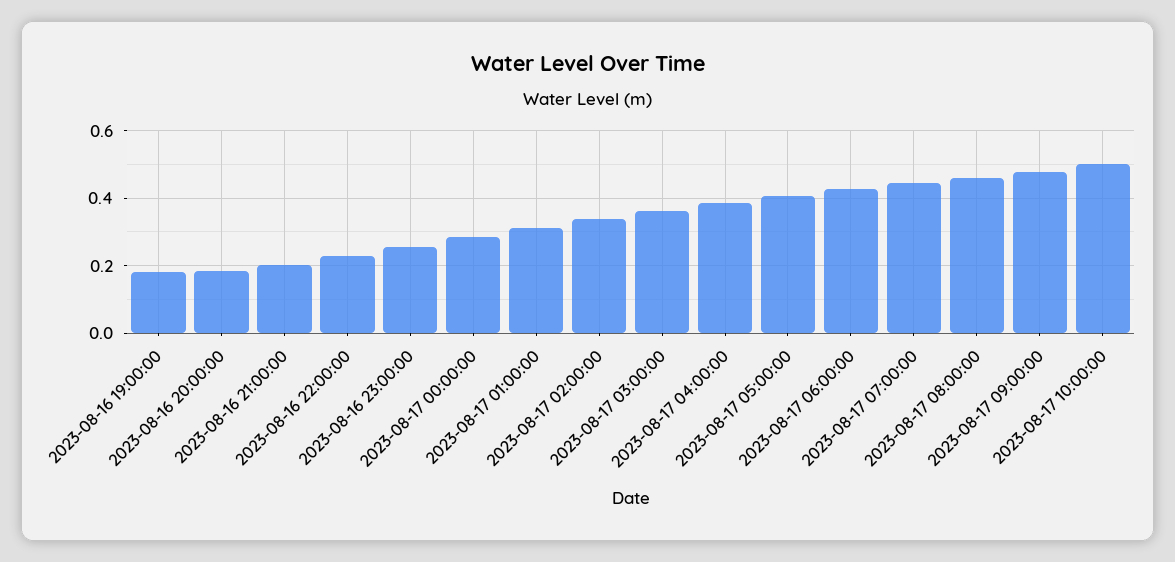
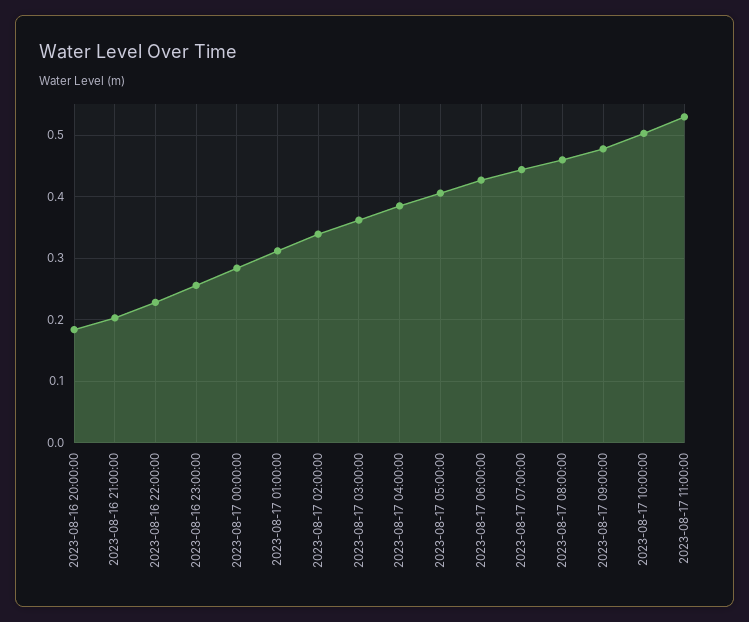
2023-08-16 19:00:00: 0.18 -> none
2023-08-17 11:00:00: none -> 0.53

